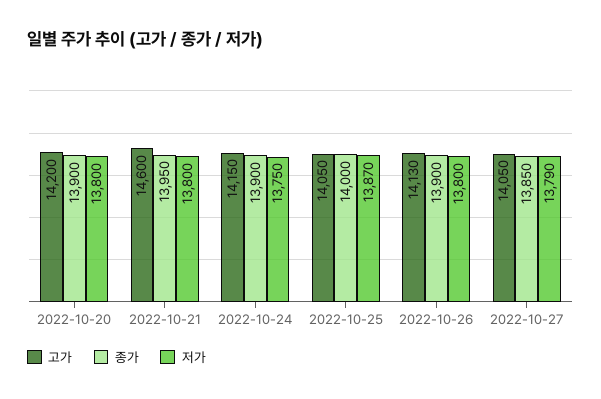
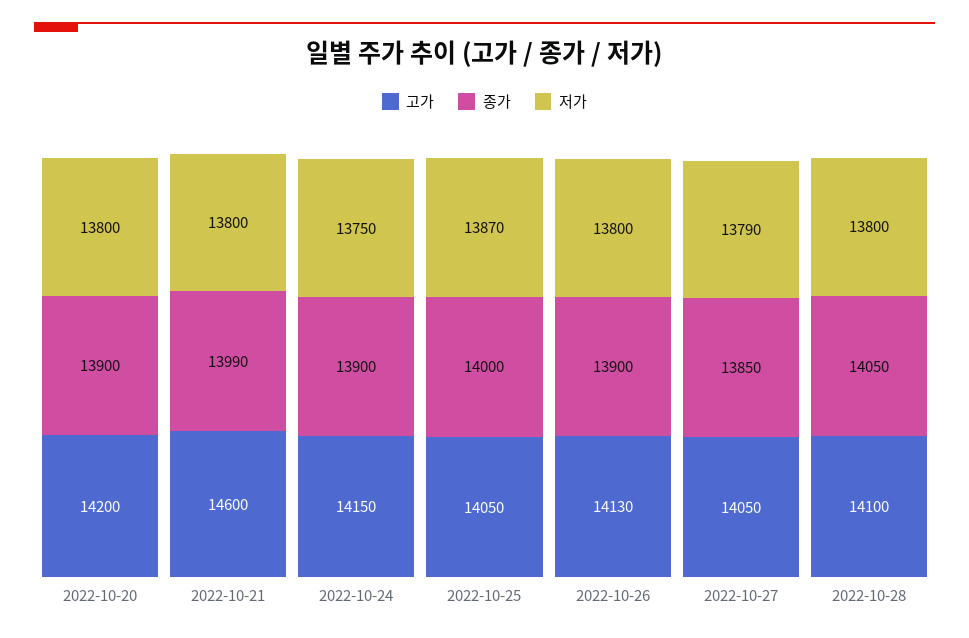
종가, 2022-10-21: 13950 -> 13990
고가, 2022-10-28: none -> 14100
종가, 2022-10-28: none -> 14050
저가, 2022-10-28: none -> 13800

